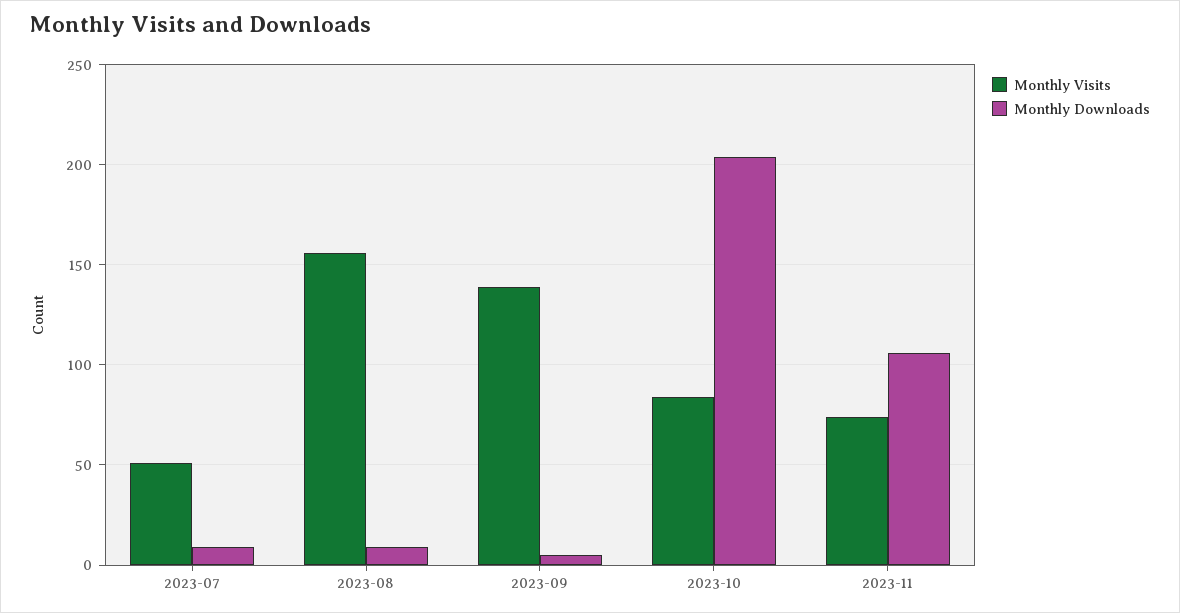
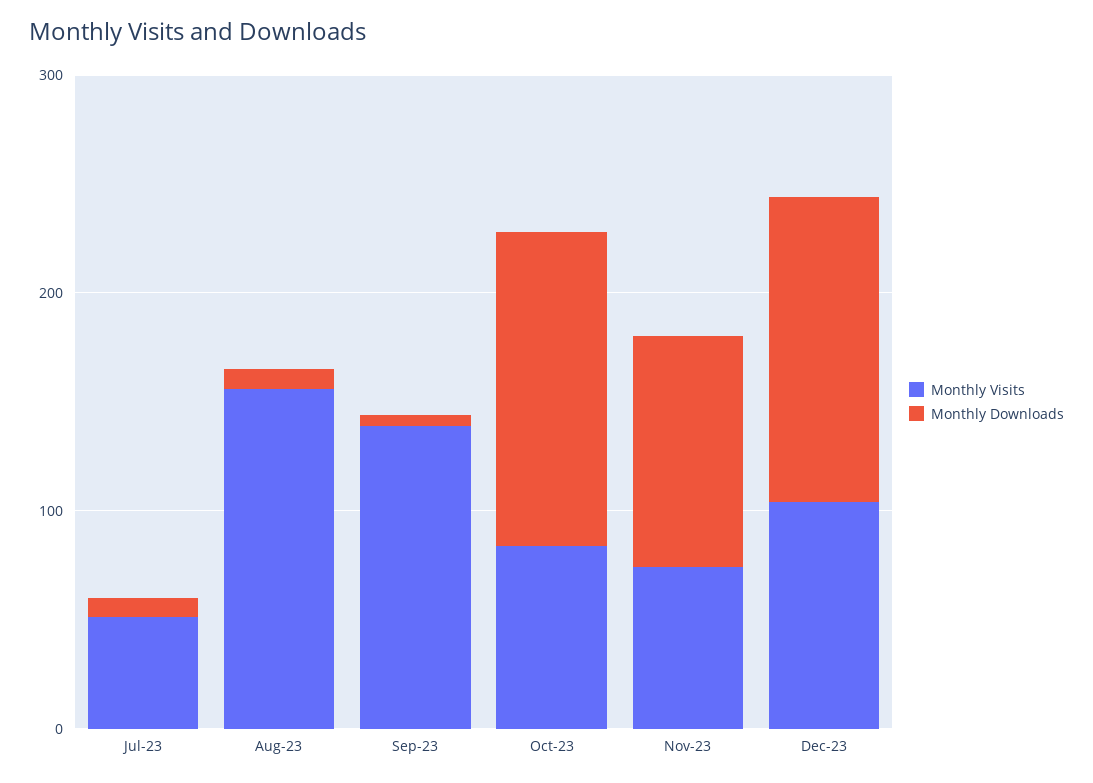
Monthly Downloads, 2023-10: 205 -> 140
Monthly Visits, Dec-23: none -> 100
Monthly Downloads, Dec-23: none -> 140

